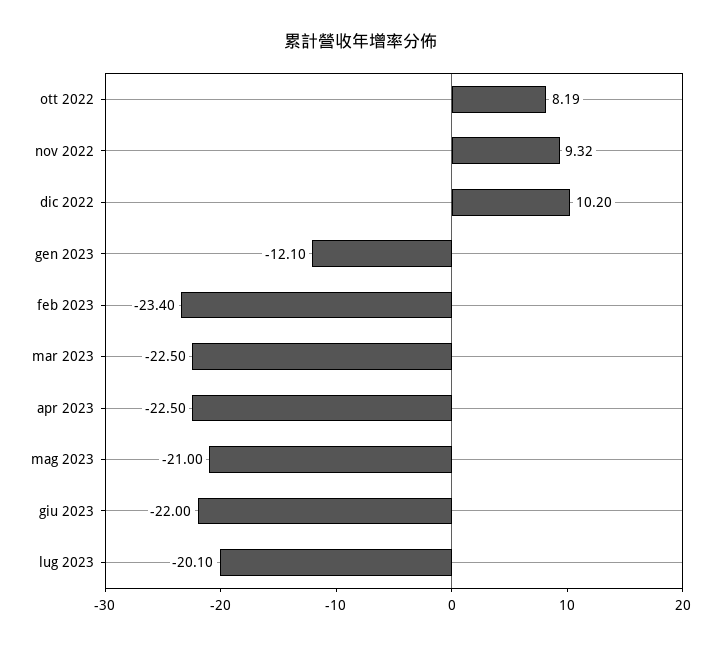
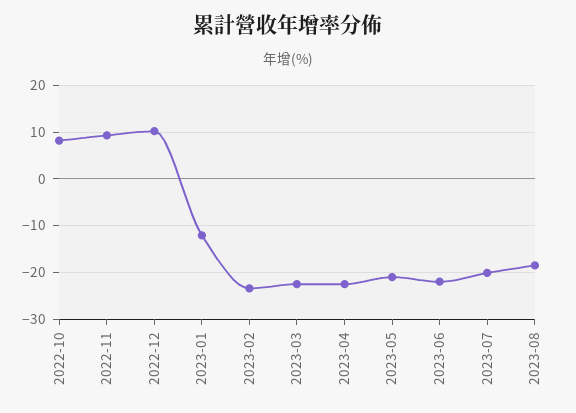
2023-08: none -> -18

